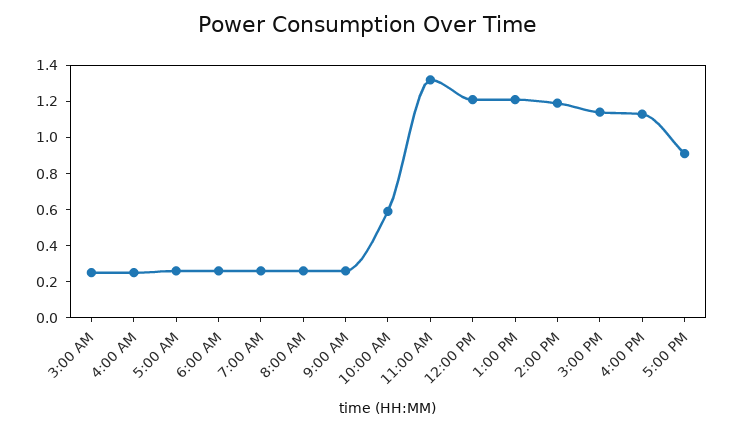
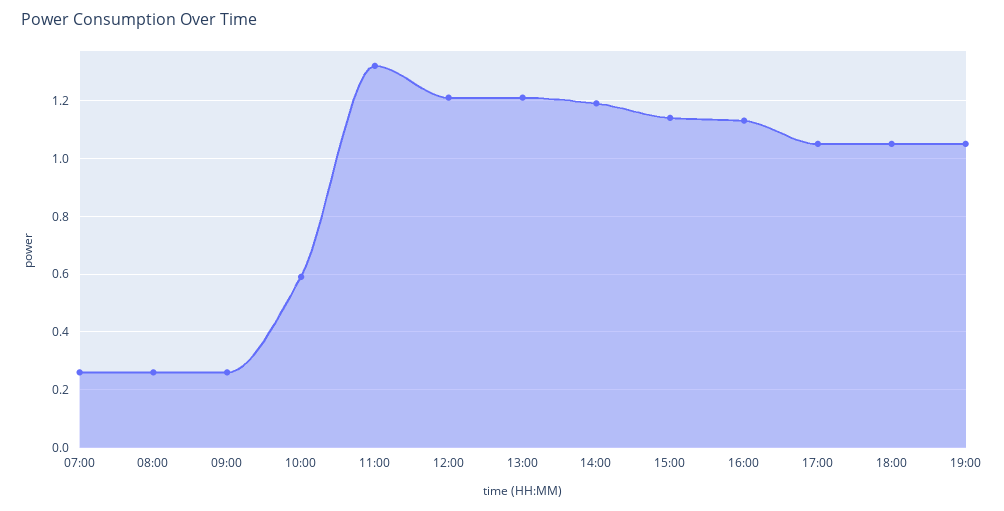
3:00 AM: 0.25 -> none
4:00 AM: 0.25 -> none
5:00 AM: 0.25 -> none
6:00 AM: 0.25 -> none
5:00 PM: 0.9 -> 1.05
18:00: none -> 1.05
19:00: none -> 1.05

